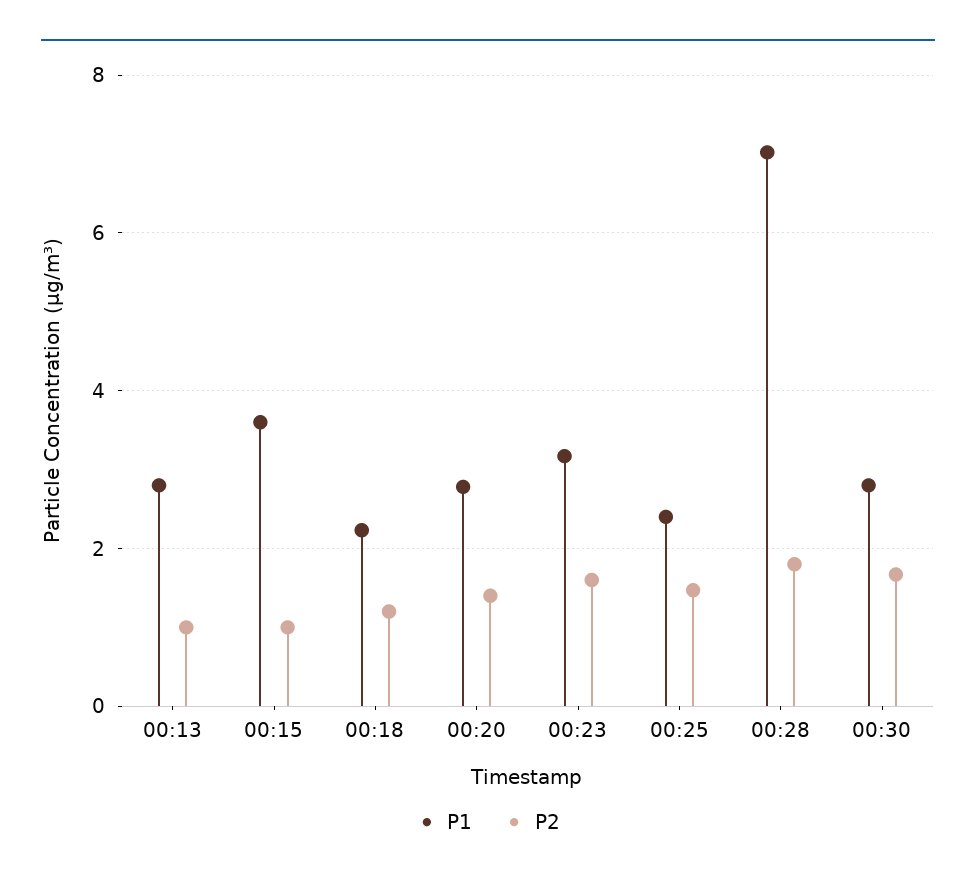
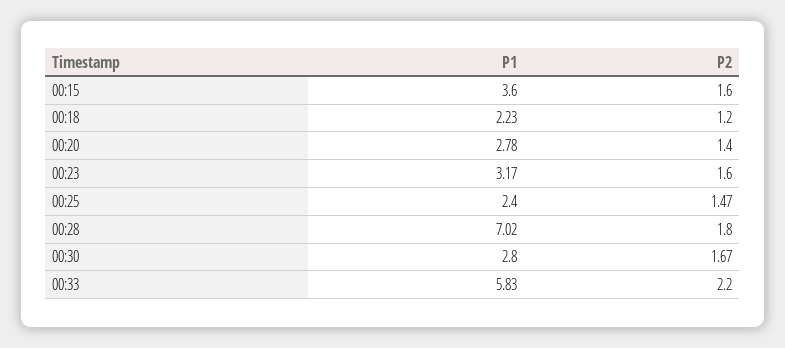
P1, 00:13: 2.8 -> none
P2, 00:13: 1 -> none
P2, 00:15: 1 -> 1.6
P1, 00:33: none -> 5.83
P2, 00:33: none -> 2.2

